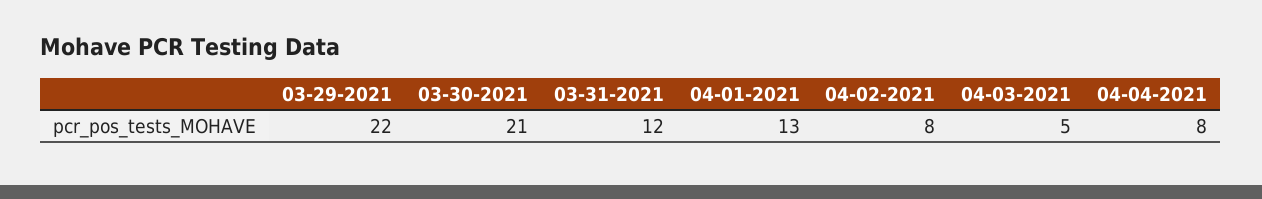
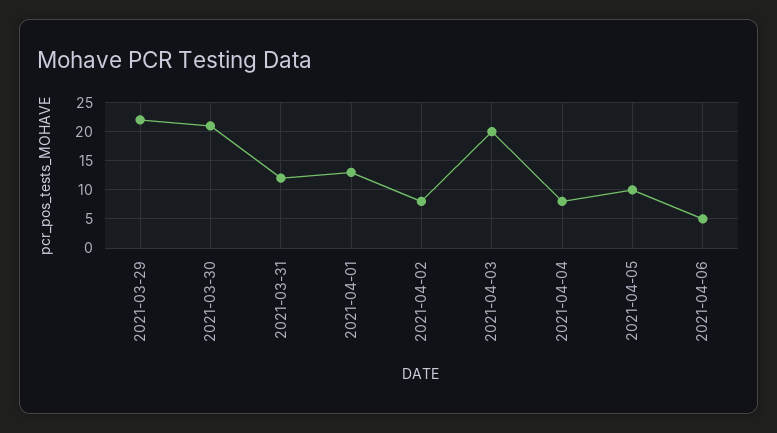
04-03-2021: 5 -> 20
2021-04-05: none -> 10
2021-04-06: none -> 5

